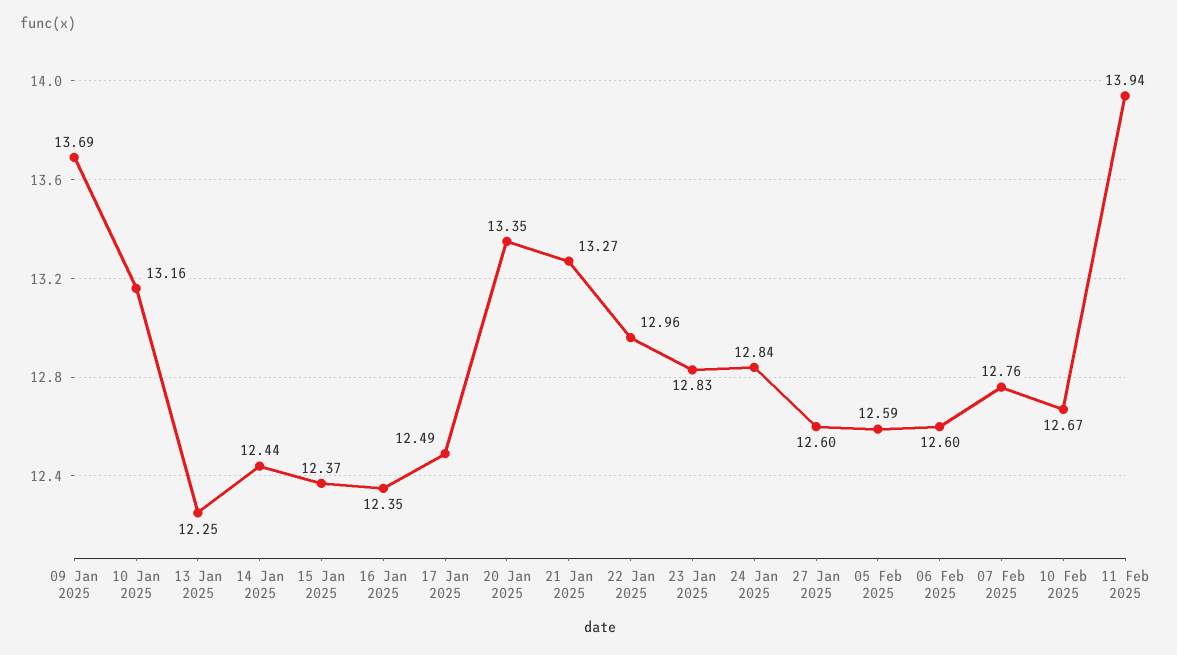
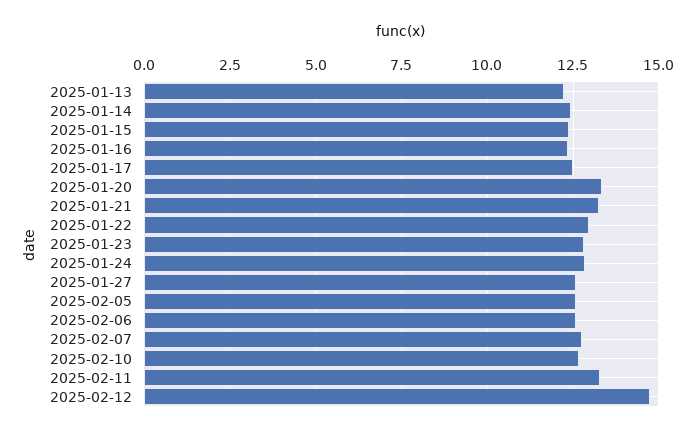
09 Jan 2025: 13.69 -> none
10 Jan 2025: 13.16 -> none
11 Feb 2025: 13.94 -> 13.25
2025-02-12: none -> 14.75

